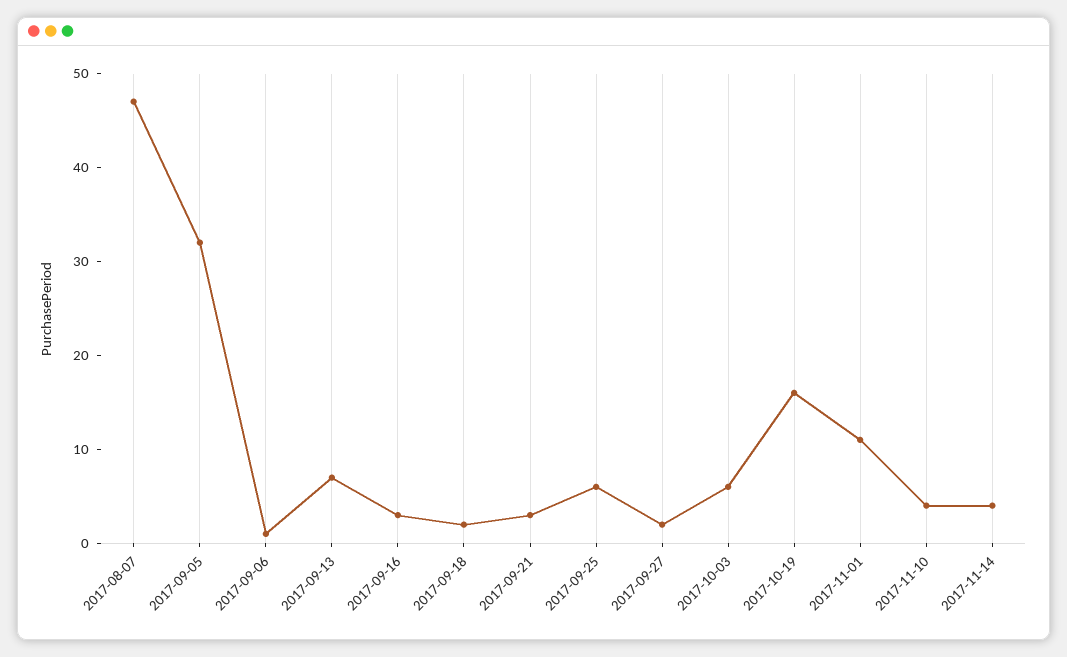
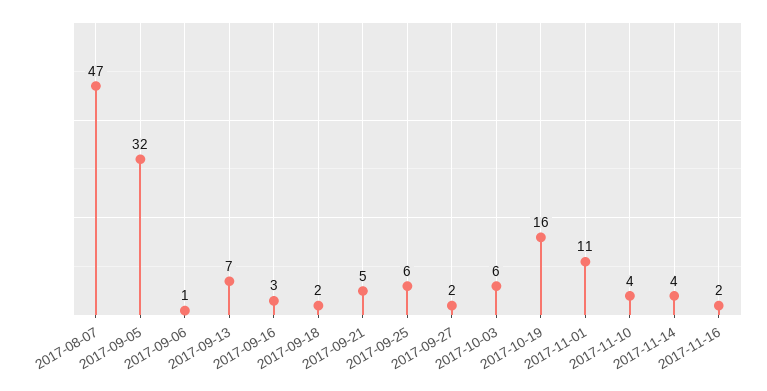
2017-09-21: 3 -> 5
2017-11-16: none -> 2

